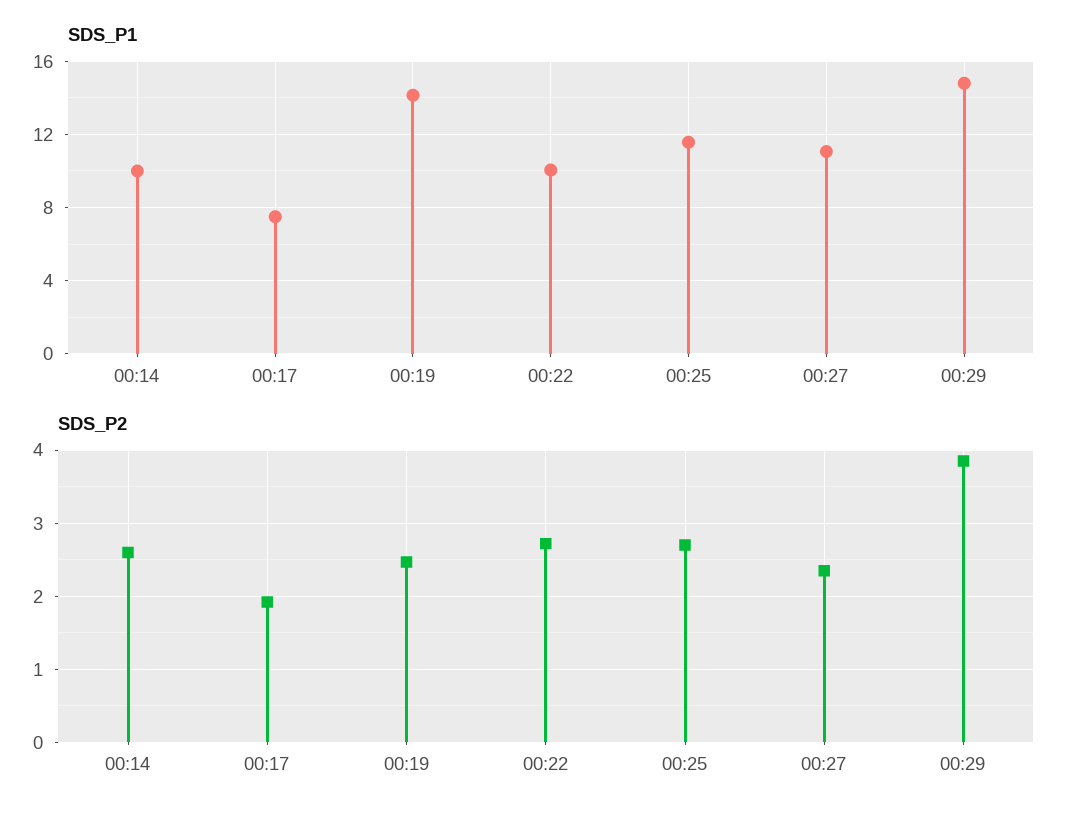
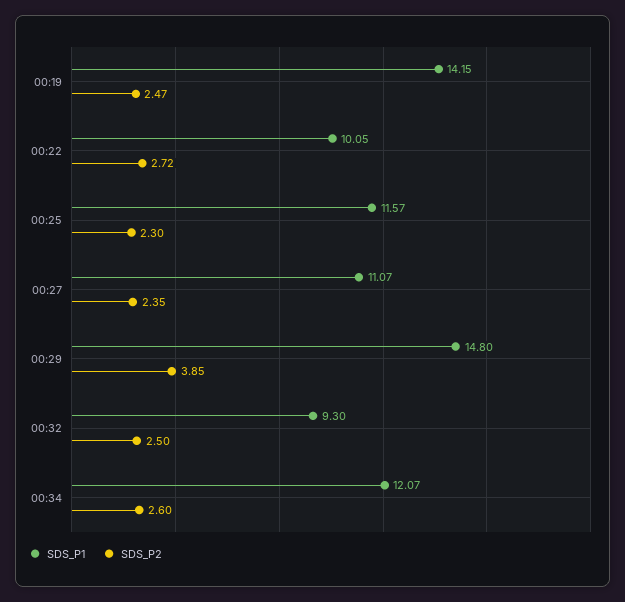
SDS_P1, 00:14: 10 -> none
SDS_P1, 00:17: 7.5 -> none
SDS_P2, 00:14: 2.6 -> none
SDS_P2, 00:17: 1.9 -> none
SDS_P2, 00:25: 2.7 -> 2.3
SDS_P1, 00:32: none -> 9.3
SDS_P2, 00:32: none -> 2.5
SDS_P1, 00:34: none -> 12.07
SDS_P2, 00:34: none -> 2.6

